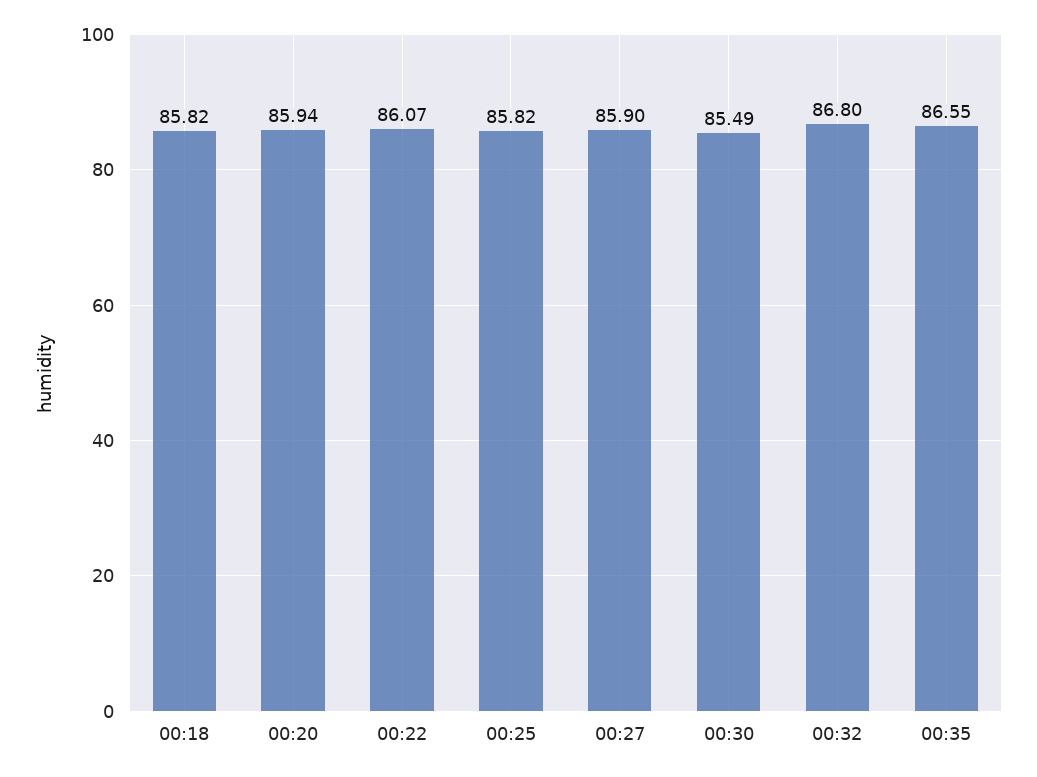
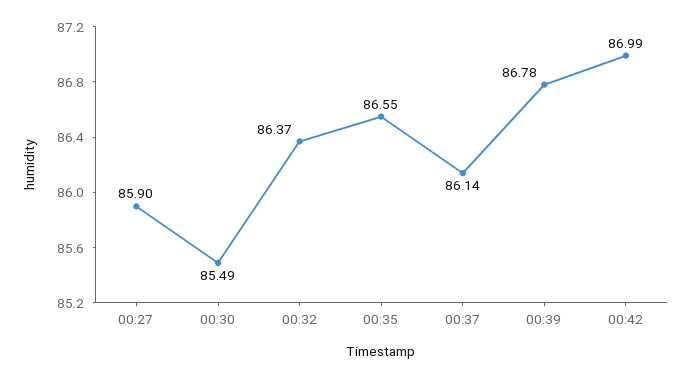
00:18: 85.82 -> none
00:20: 85.94 -> none
00:22: 86.07 -> none
00:25: 85.82 -> none
00:32: 86.8 -> 86.37
00:37: none -> 86.14
00:39: none -> 86.78
00:42: none -> 86.99

